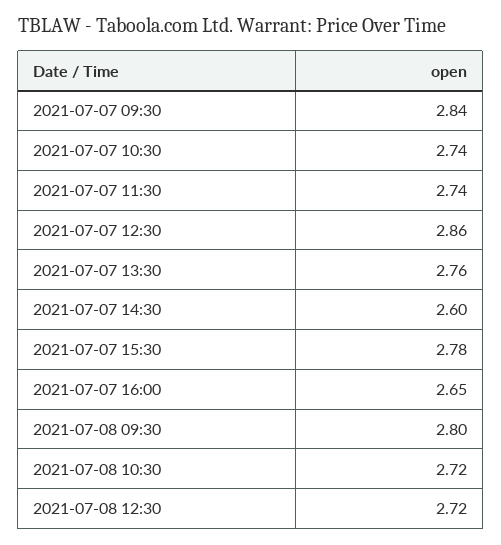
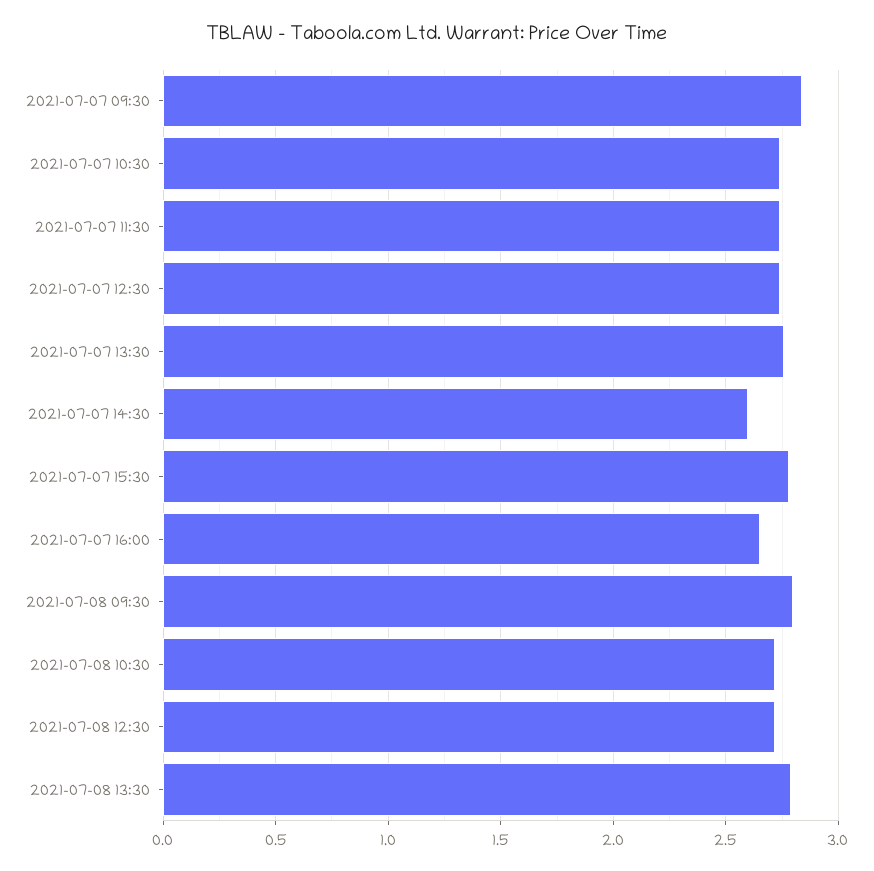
2021-07-07 12:30: 2.86 -> 2.75
2021-07-08 13:30: none -> 2.8

